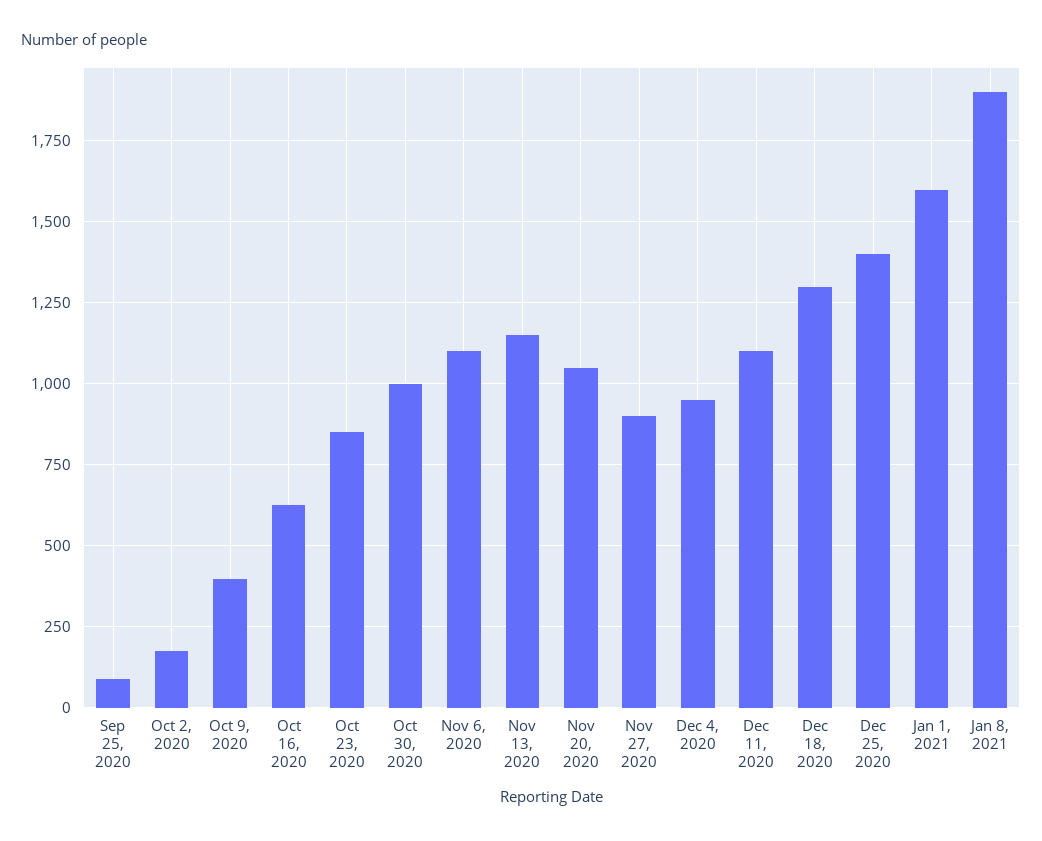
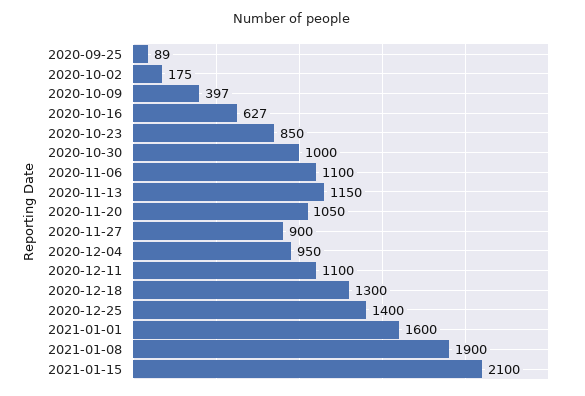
2021-01-15: none -> 2100

